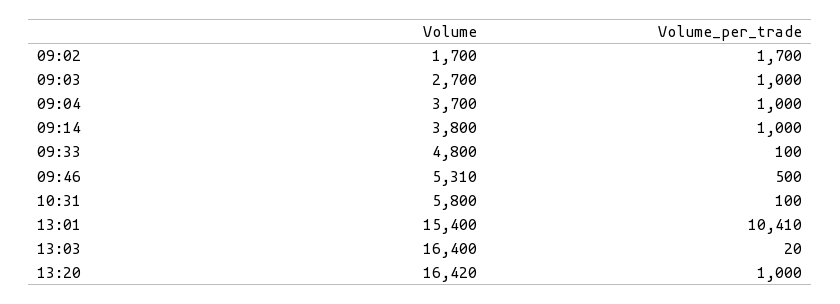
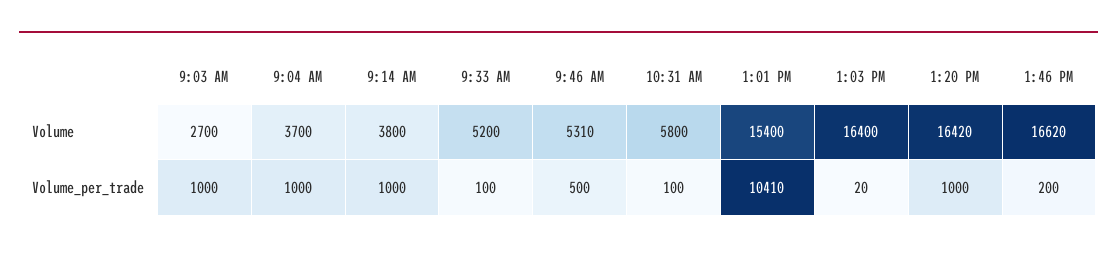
Volume, 09:02: 1700 -> none
Volume_per_trade, 09:02: 1700 -> none
Volume, 09:33: 4800 -> 5200
Volume, 1:46 PM: none -> 16620
Volume_per_trade, 1:46 PM: none -> 200

